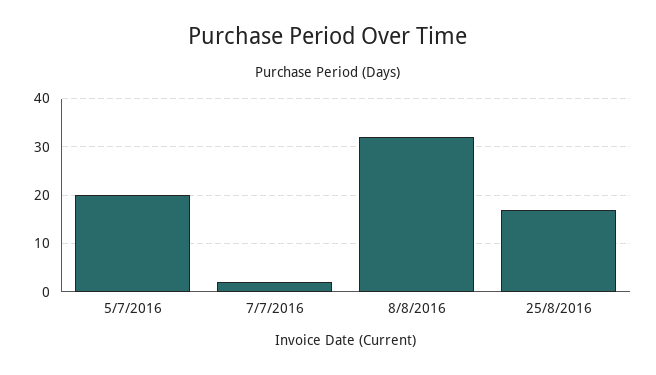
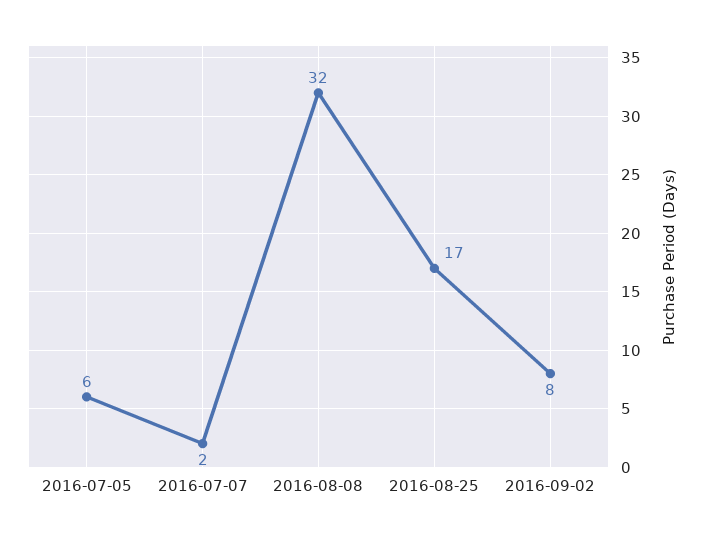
5/7/2016: 20 -> 6
2016-09-02: none -> 8

